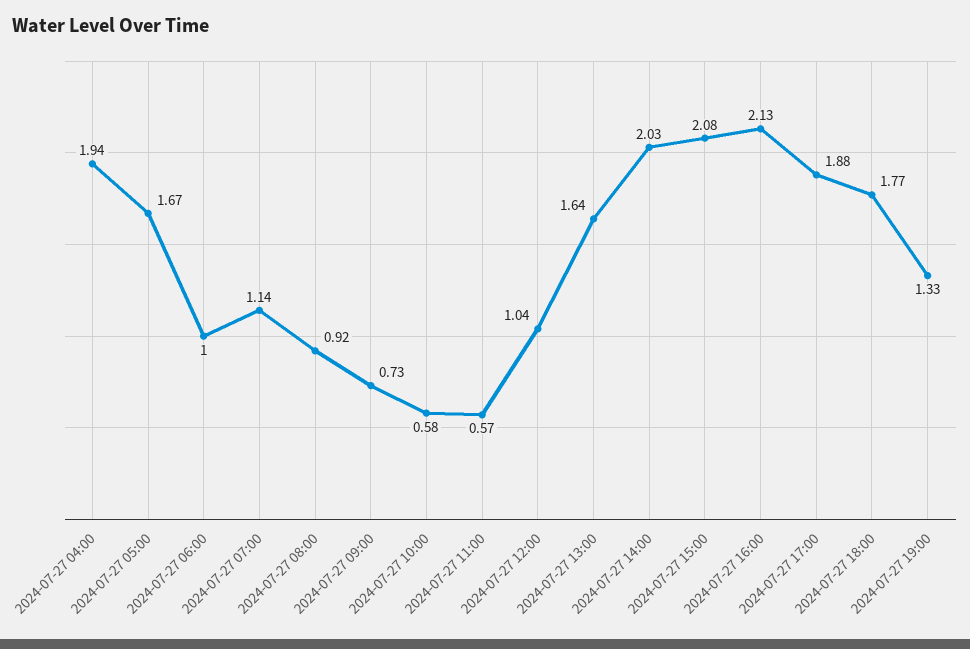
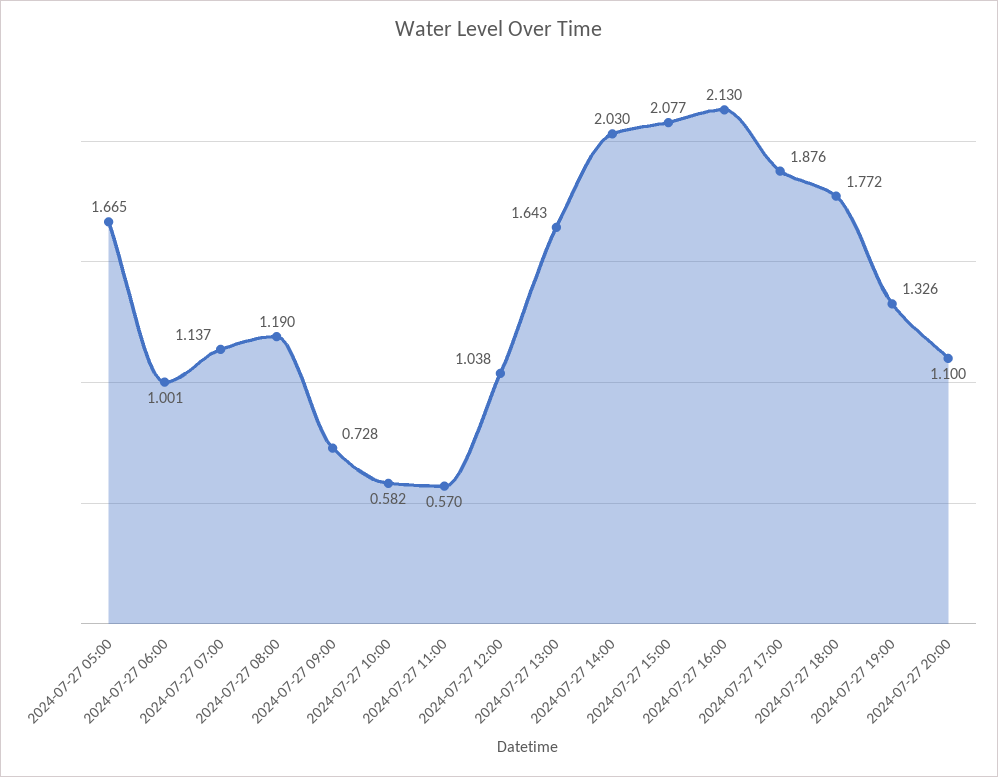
2024-07-27 04:00: 1.94 -> none
2024-07-27 08:00: 0.92 -> 1.19
2024-07-27 20:00: none -> 1.1

